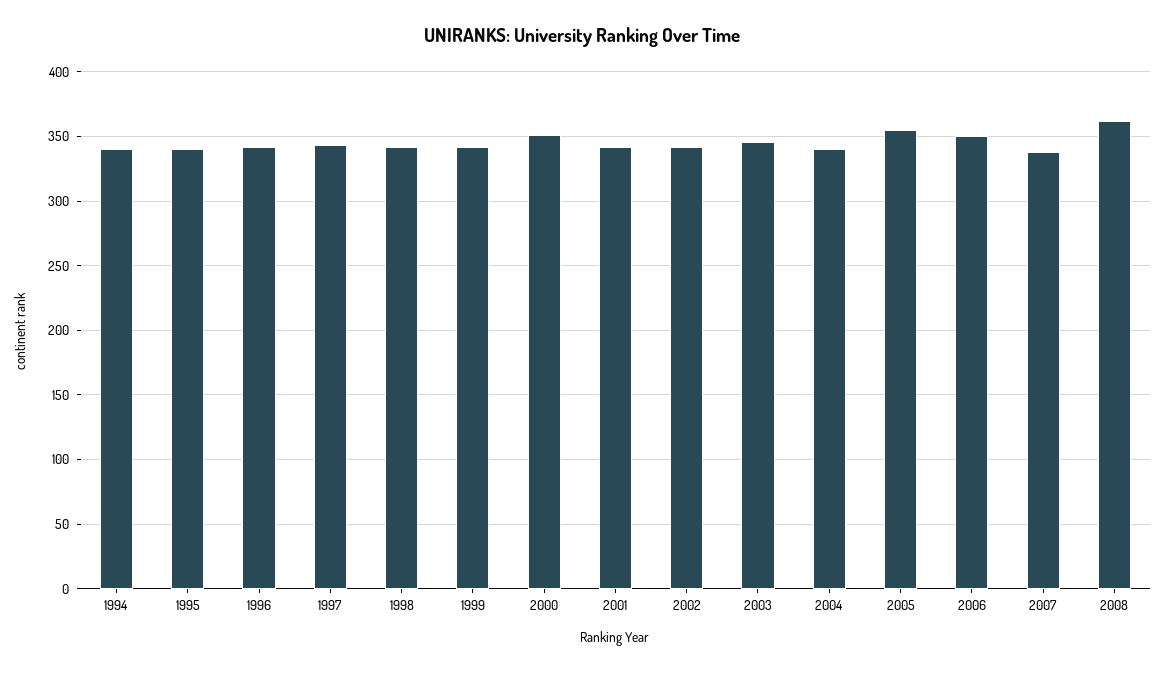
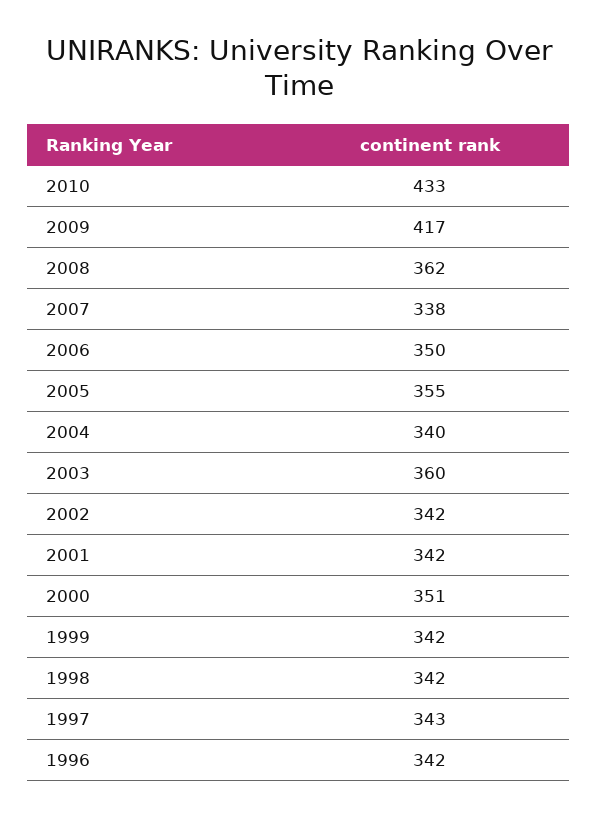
1994: 340 -> none
1995: 340 -> none
2003: 345 -> 360
2010: none -> 433
2009: none -> 417

